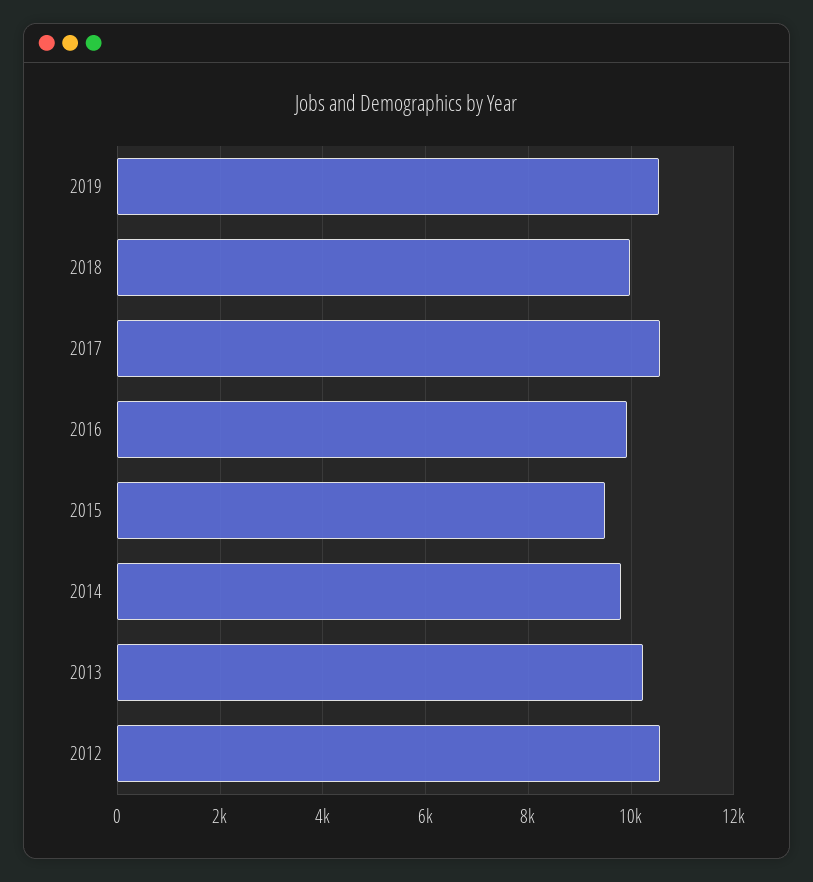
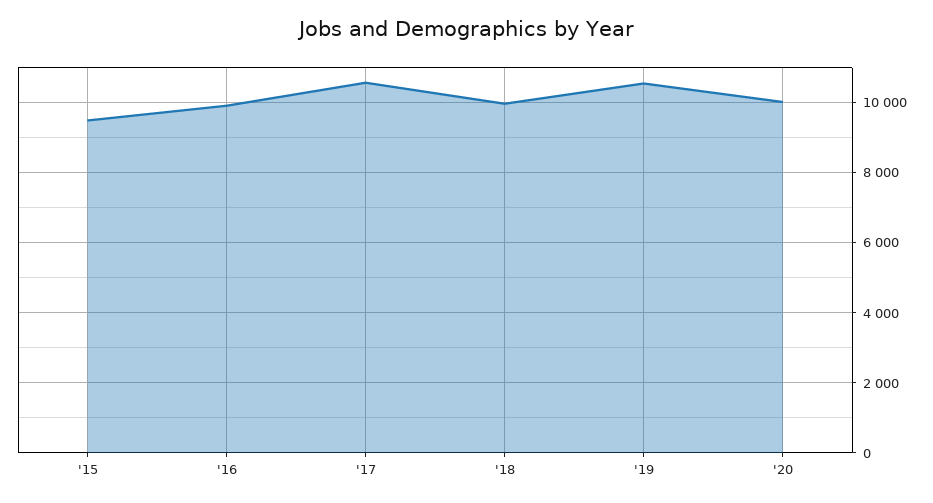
2014: 9800 -> none
2013: 10200 -> none
2012: 10600 -> none
'20: none -> 10000

